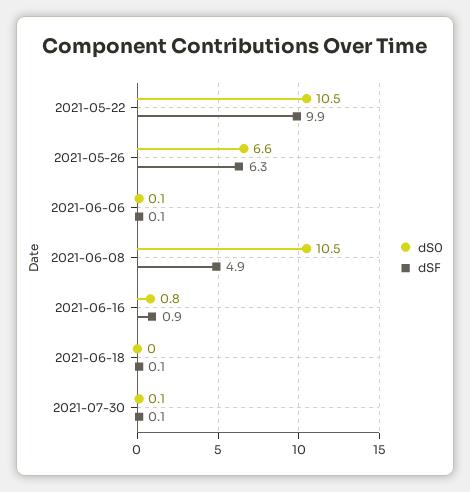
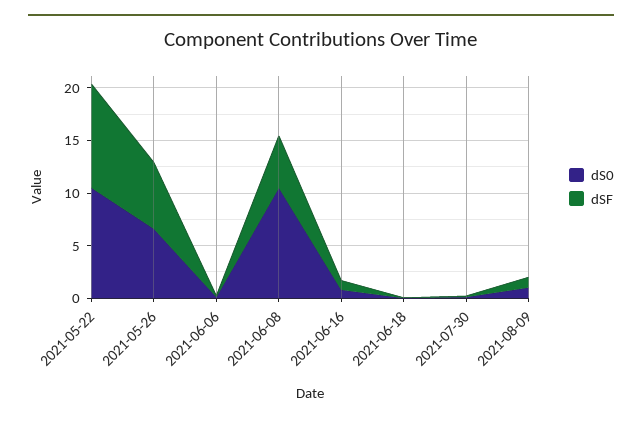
dS0, 2021-08-09: none -> 1
dSF, 2021-08-09: none -> 1

